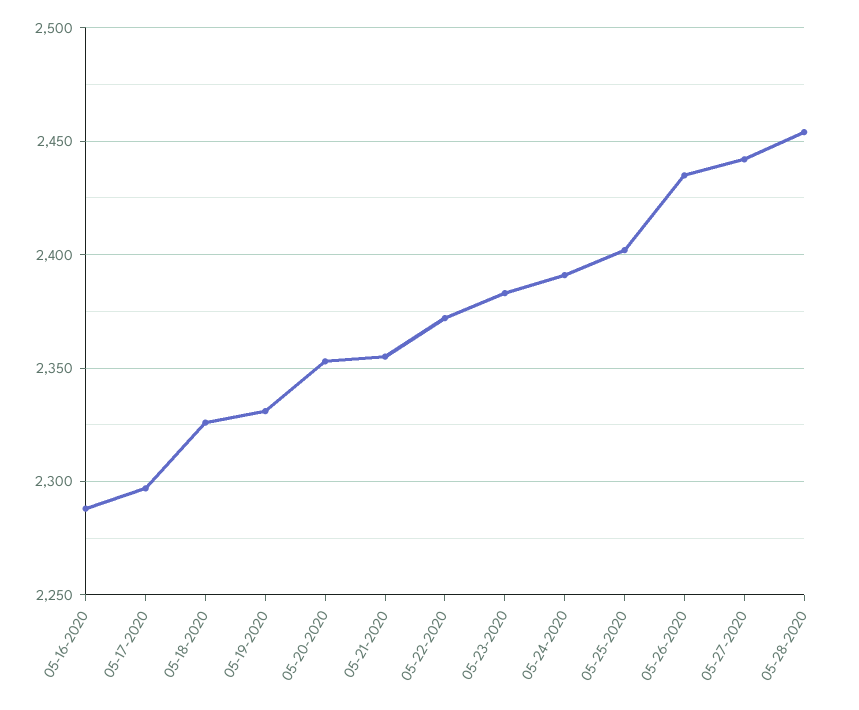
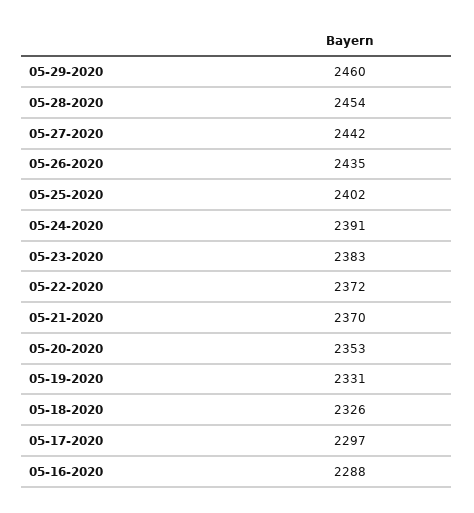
05-21-2020: 2355 -> 2370
05-29-2020: none -> 2460

